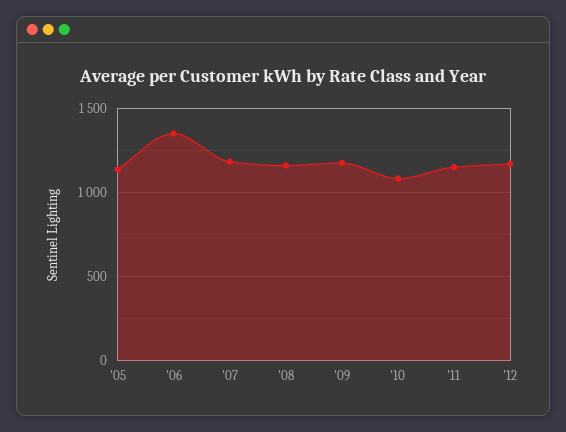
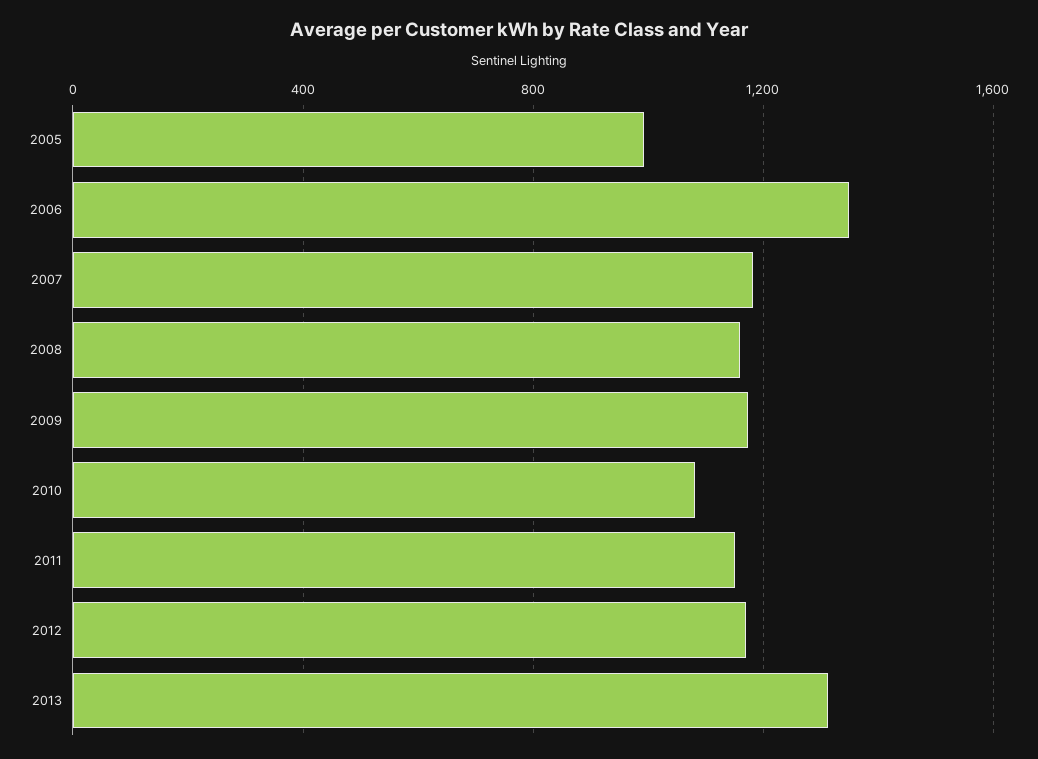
'05: 1150 -> 1000
2013: none -> 1300

